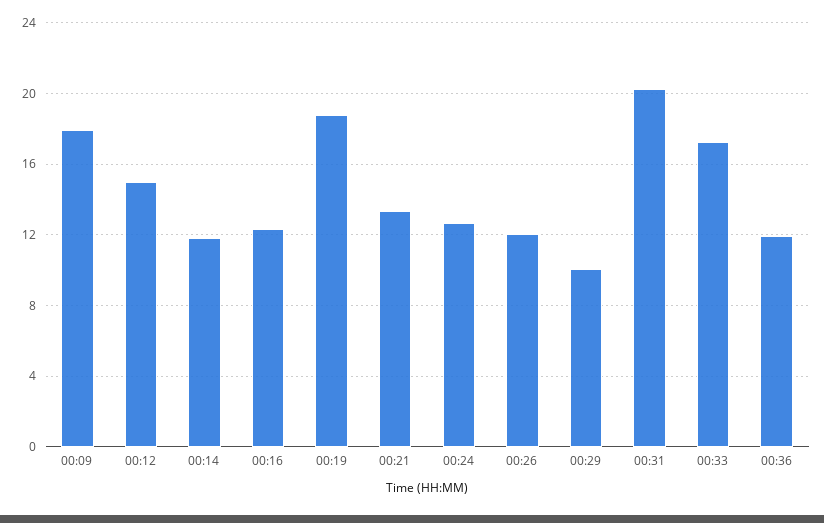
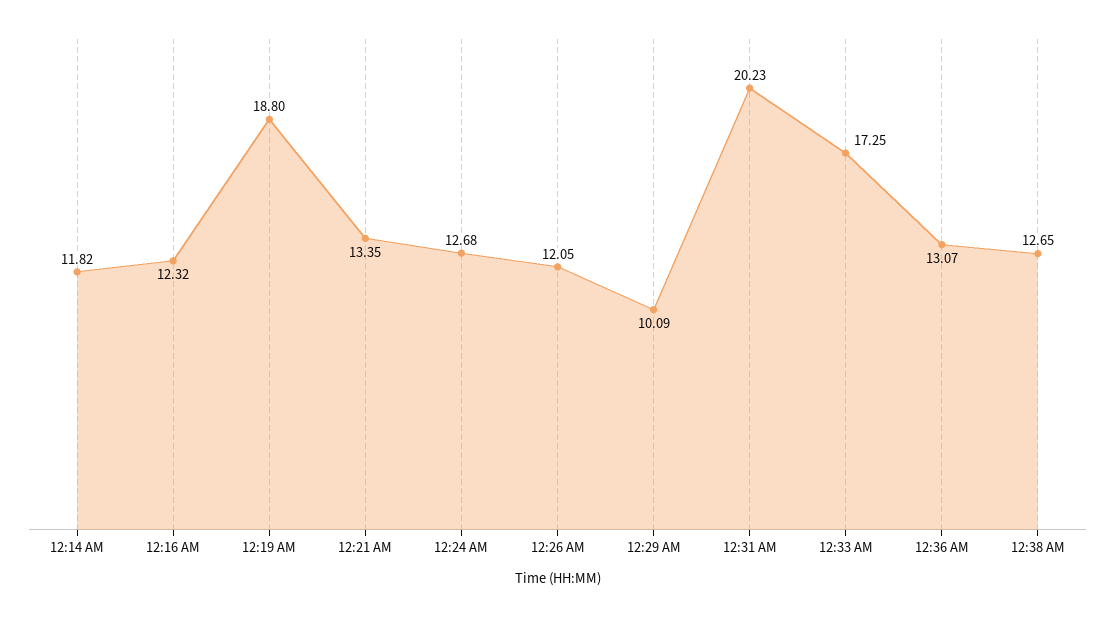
00:09: 18 -> none
00:12: 15 -> none
00:36: 12 -> 13.07
12:38 AM: none -> 12.65

